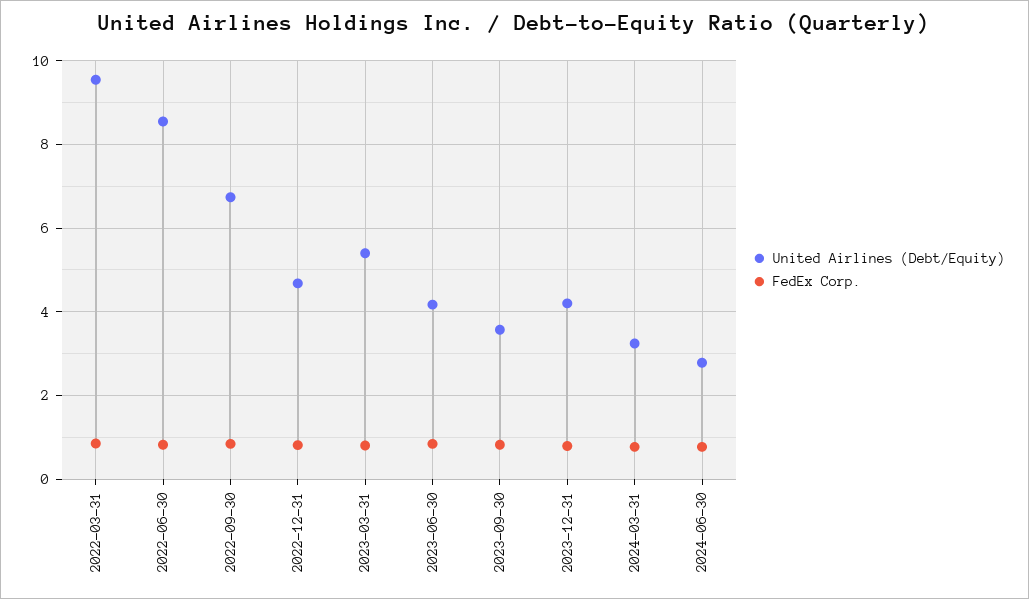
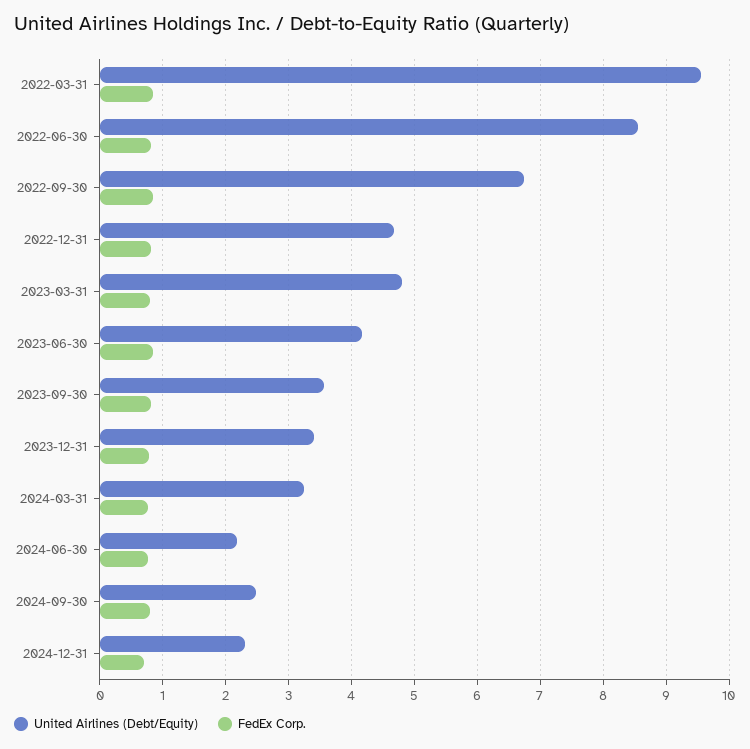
United Airlines (Debt/Equity), 2023-03-31: 5.4 -> 4.8
United Airlines (Debt/Equity), 2023-12-31: 4.2 -> 3.4
United Airlines (Debt/Equity), 2024-06-30: 2.8 -> 2.2
United Airlines (Debt/Equity), 2024-09-30: none -> 2.5
FedEx Corp., 2024-09-30: none -> 0.8
United Airlines (Debt/Equity), 2024-12-31: none -> 2.3
FedEx Corp., 2024-12-31: none -> 0.7

